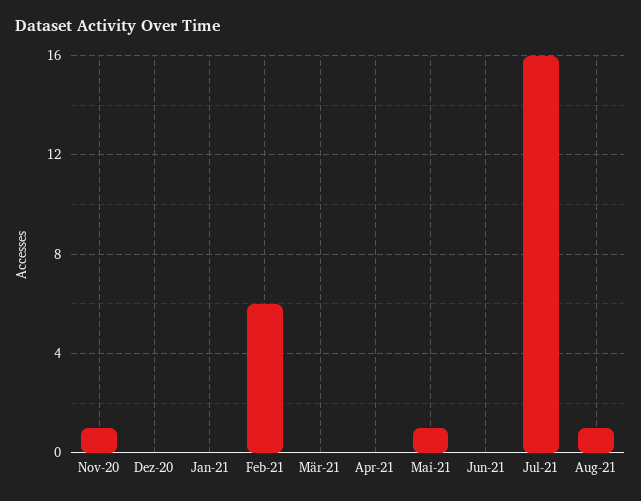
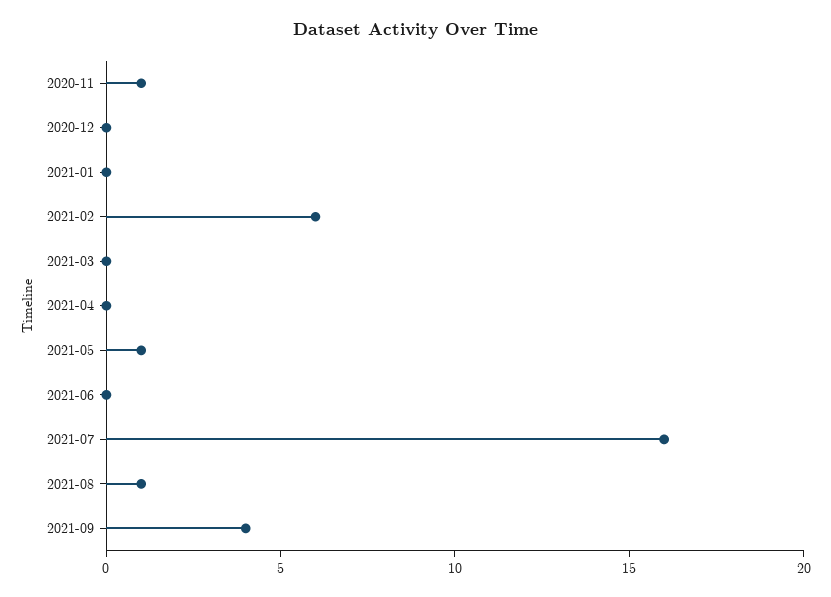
2021-09: none -> 4

